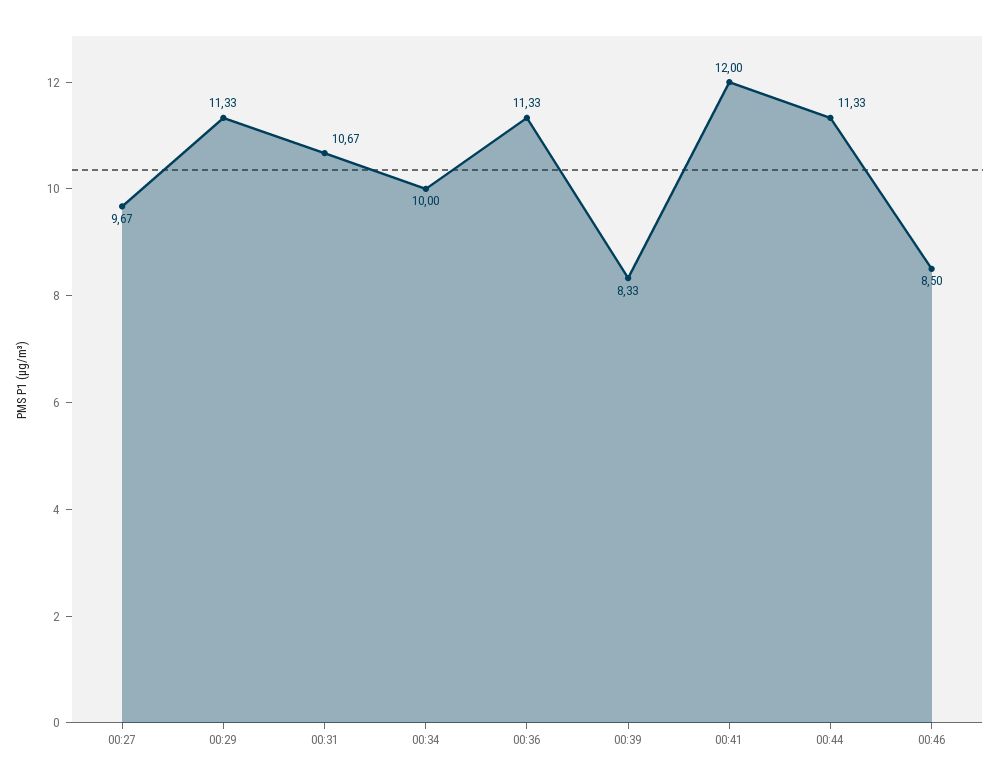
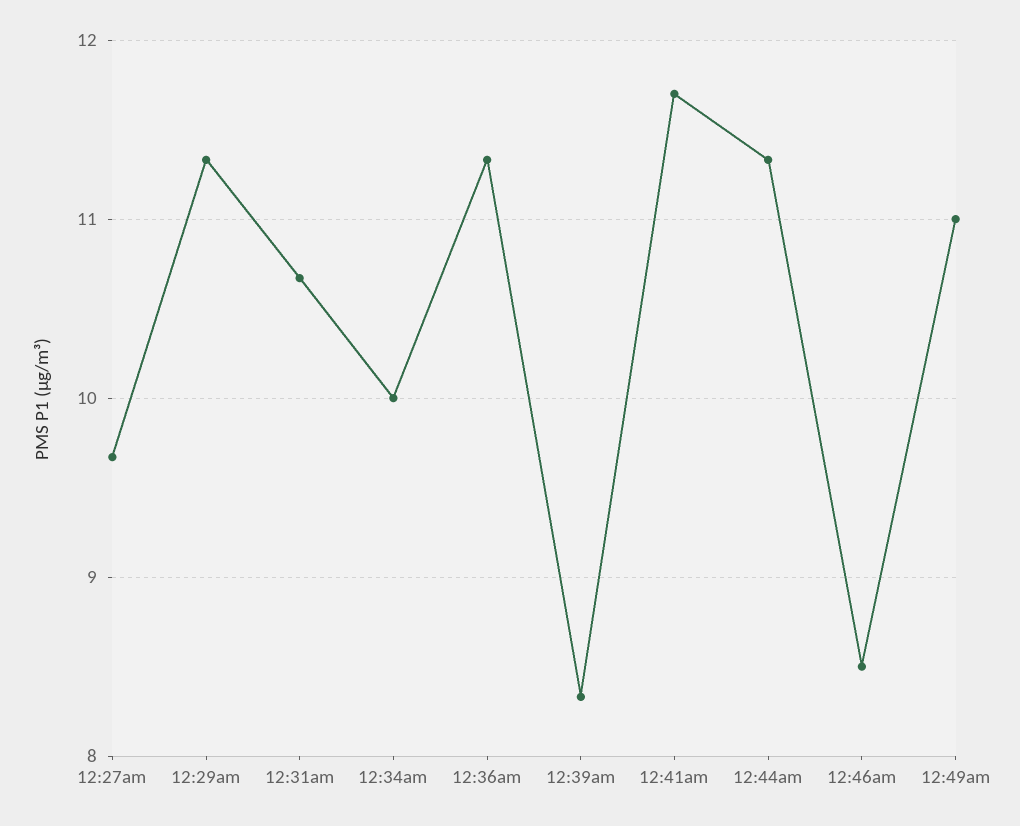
00:41: 12 -> 11.7
12:49am: none -> 11

